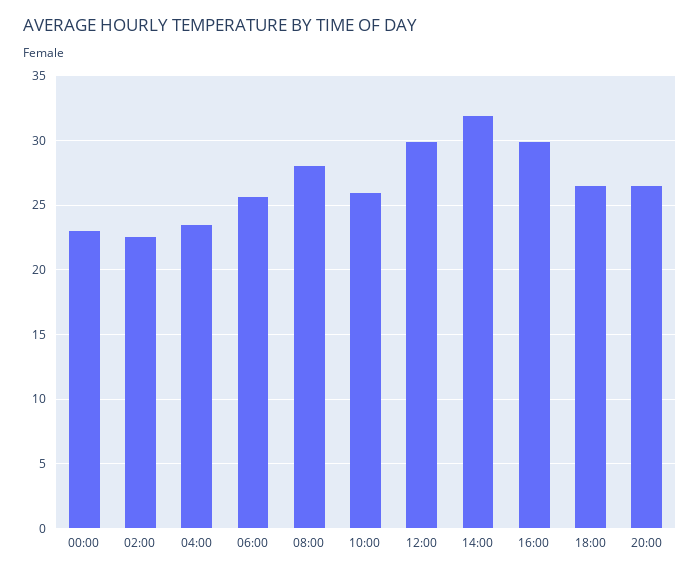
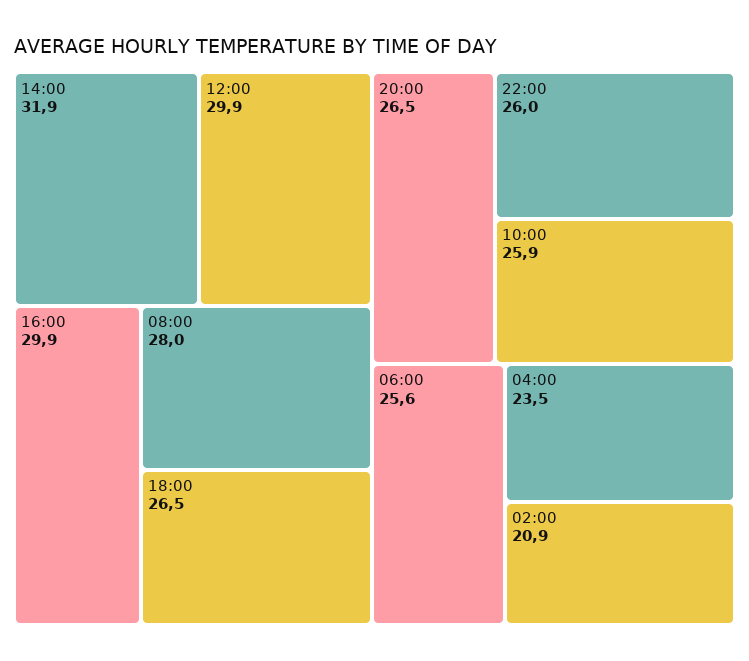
00:00: 23 -> none
02:00: 22.5 -> 20.9
22:00: none -> 26

